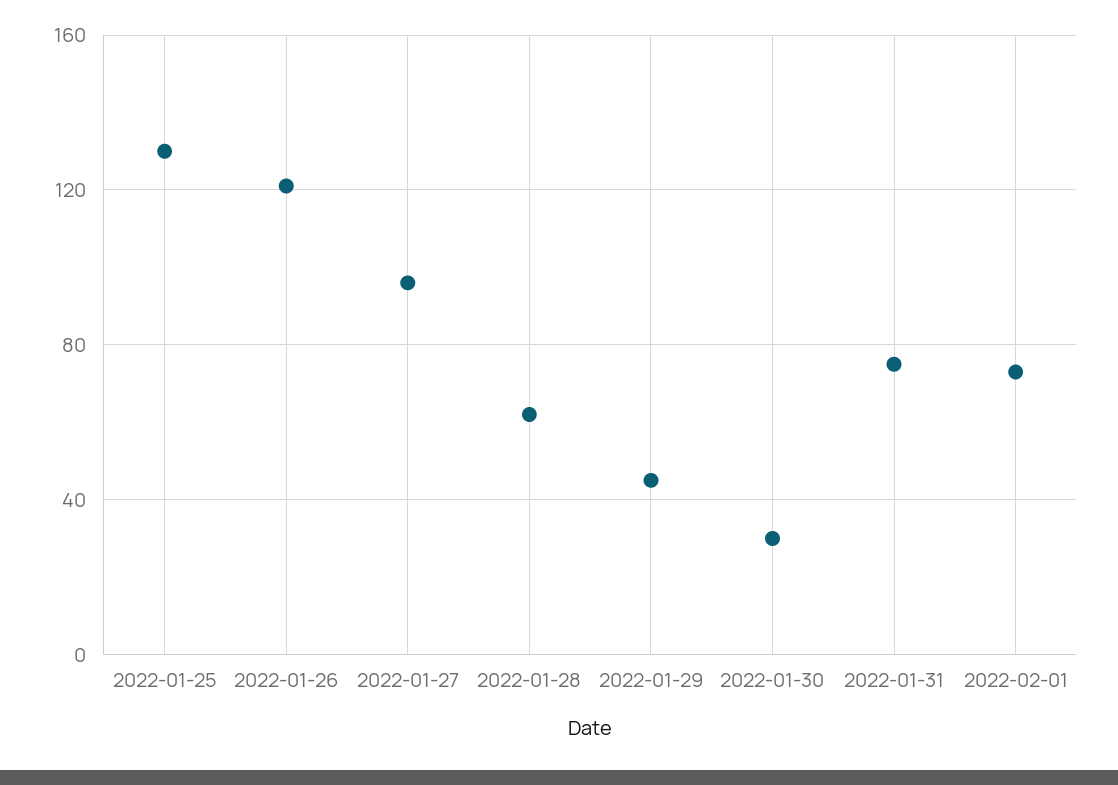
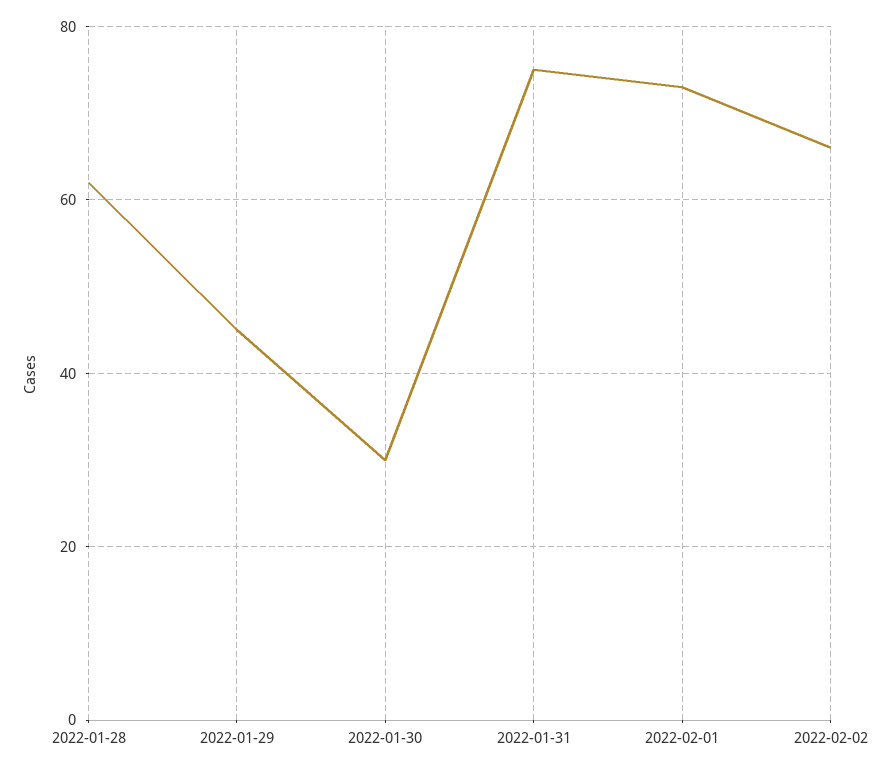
2022-01-25: 130 -> none
2022-01-26: 120 -> none
2022-01-27: 95 -> none
2022-02-02: none -> 65

